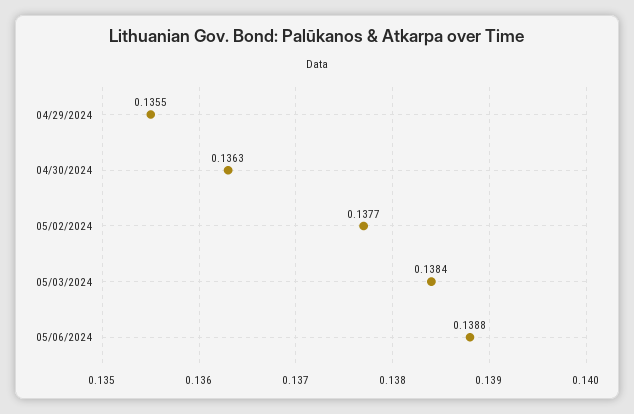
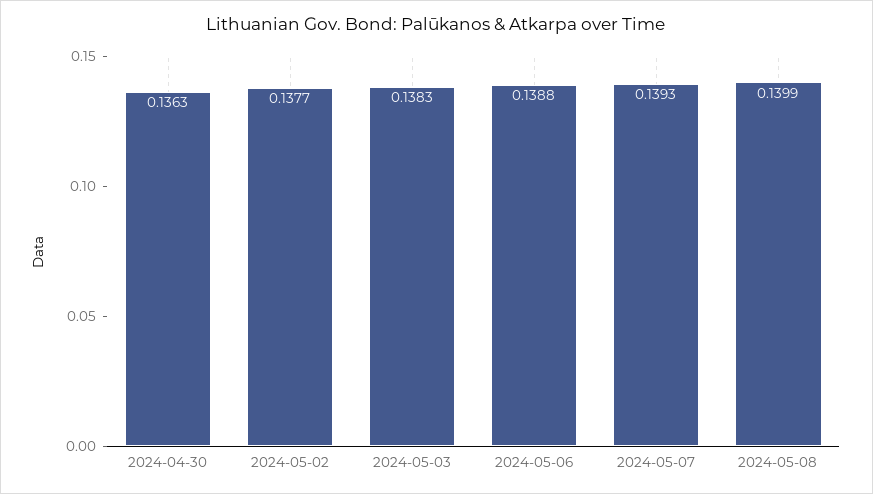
04/29/2024: 0.1355 -> none
05/03/2024: 0.1384 -> 0.1383
2024-05-07: none -> 0.1393
2024-05-08: none -> 0.1399

